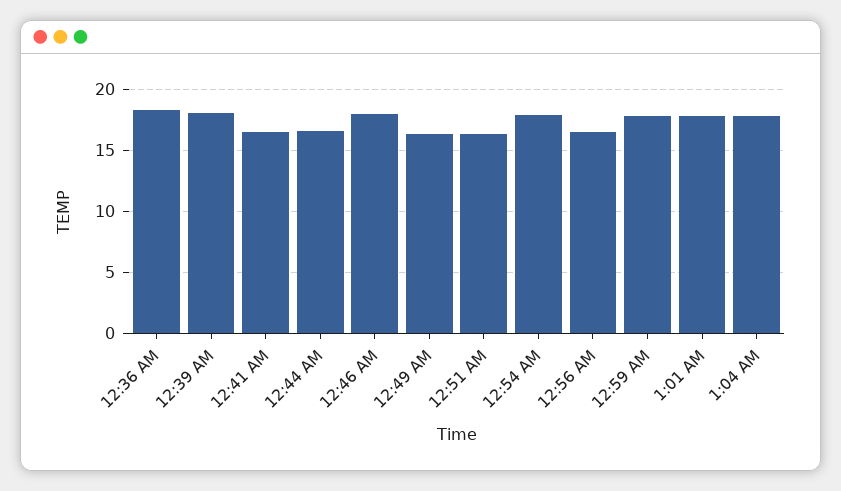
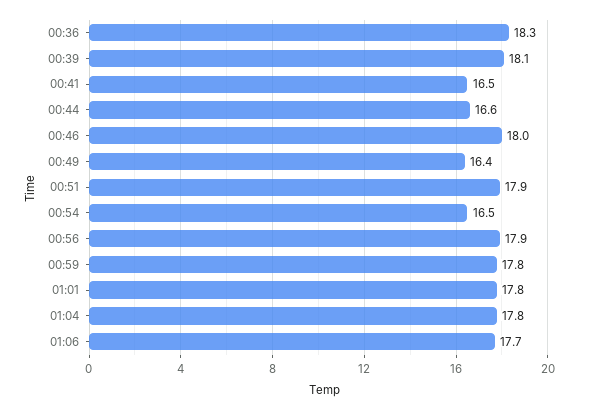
12:51 AM: 16.5 -> 17.9
12:54 AM: 18 -> 16.5
12:56 AM: 16.5 -> 17.9
01:06: none -> 17.7

